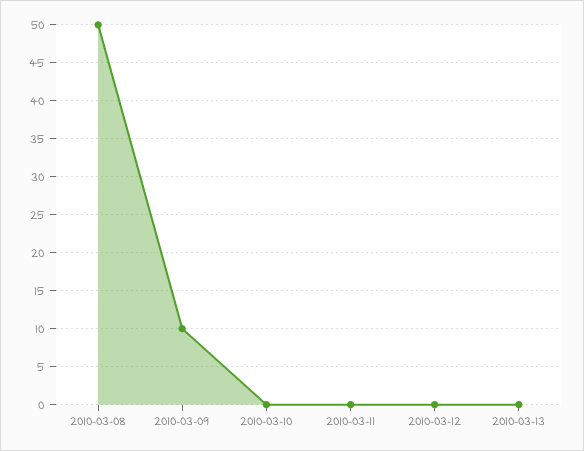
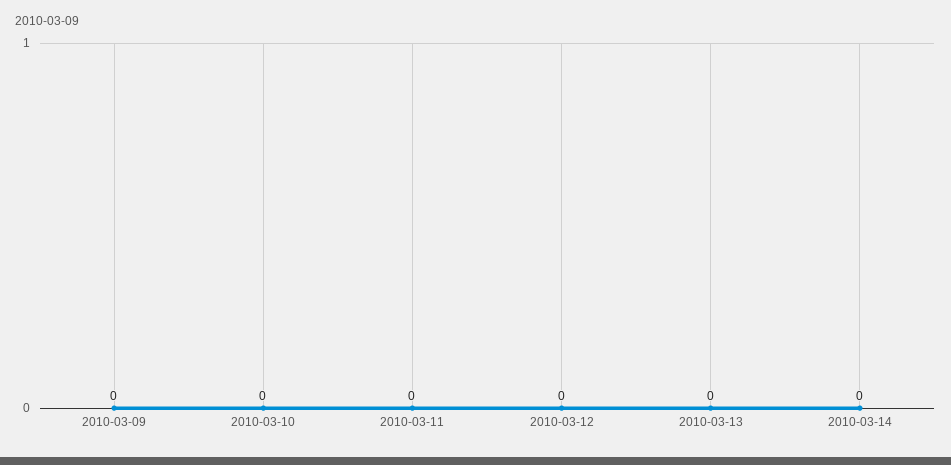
2010-03-08: 50 -> none
2010-03-09: 10 -> 0
2010-03-14: none -> 0

